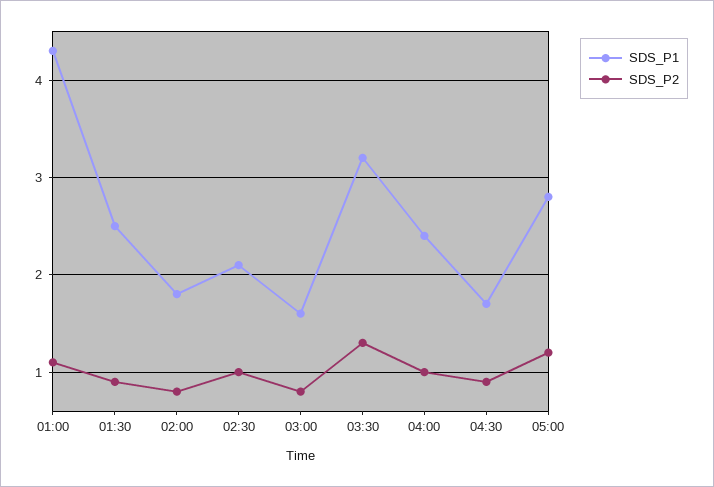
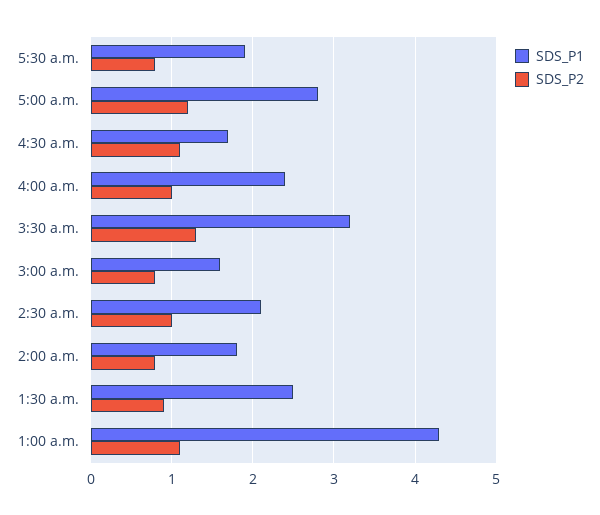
SDS_P2, 04:30: 0.9 -> 1.1
SDS_P1, 5:30 a.m.: none -> 1.9
SDS_P2, 5:30 a.m.: none -> 0.8

